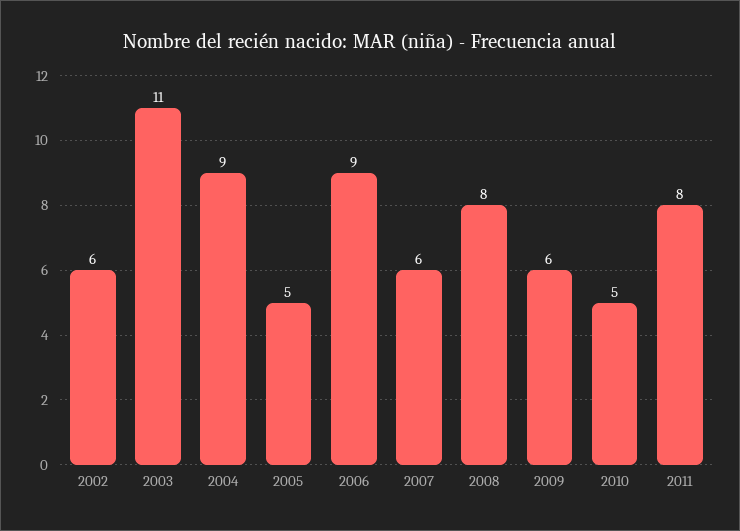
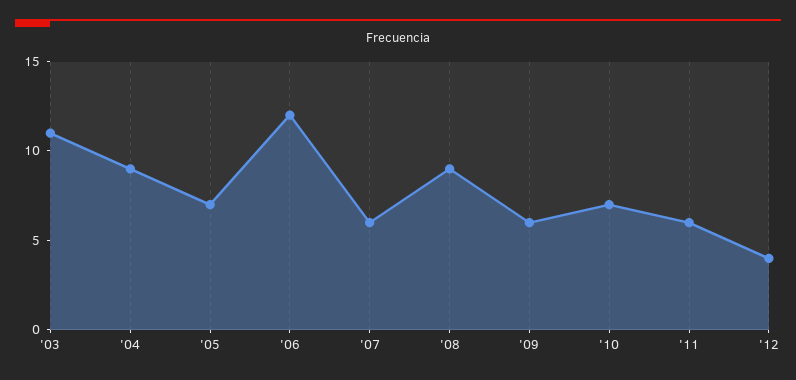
2002: 6 -> none
2005: 5 -> 7
2006: 9 -> 12
2008: 8 -> 9
2010: 5 -> 7
2011: 8 -> 6
'12: none -> 4

